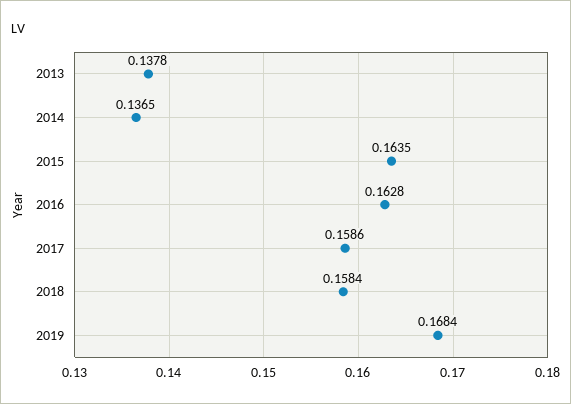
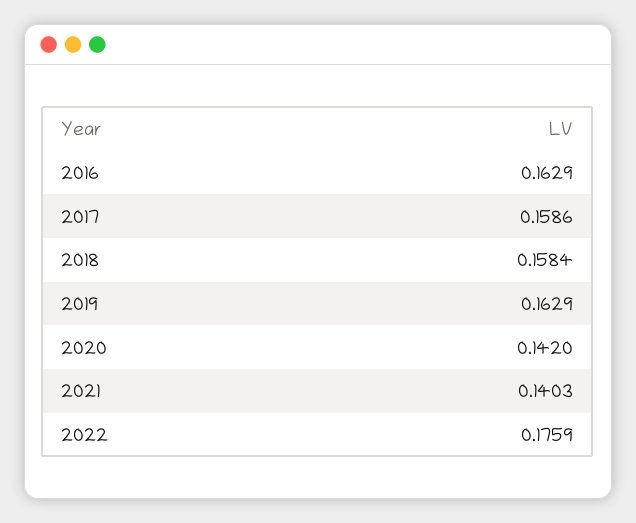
2013: 0.1378 -> none
2014: 0.1365 -> none
2015: 0.1635 -> none
2016: 0.1628 -> 0.1629
2019: 0.1684 -> 0.1629
2020: none -> 0.142
2021: none -> 0.1403
2022: none -> 0.1759

